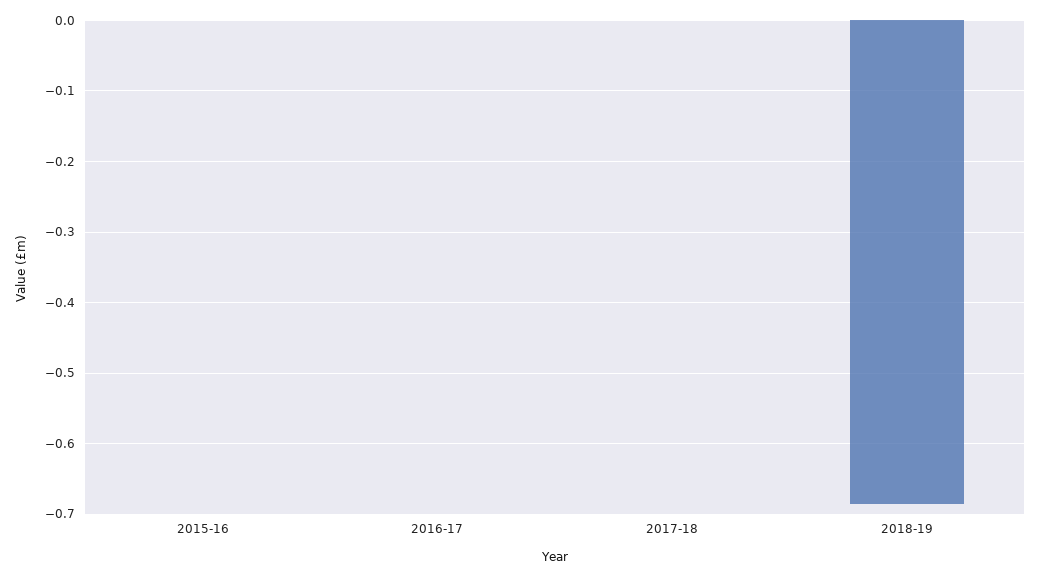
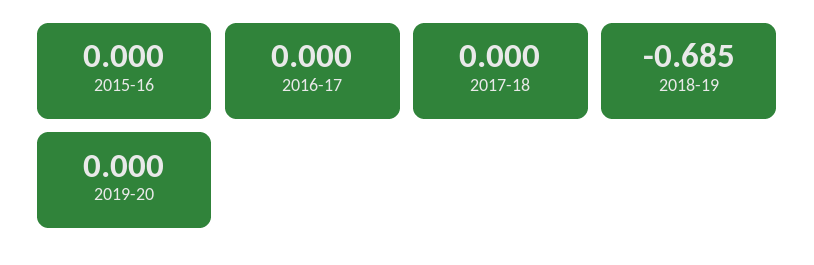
2019-20: none -> 0

